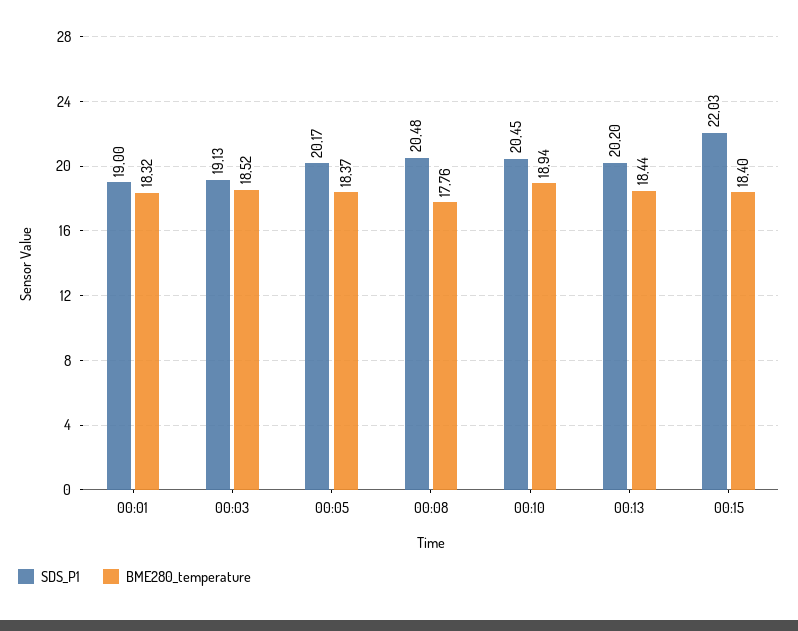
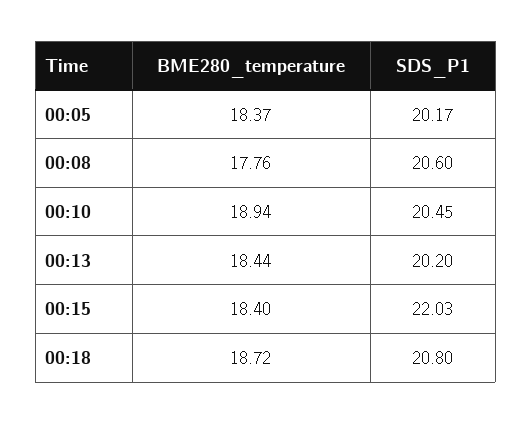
SDS_P1, 00:01: 19 -> none
BME280_temperature, 00:01: 18.32 -> none
SDS_P1, 00:03: 19.13 -> none
BME280_temperature, 00:03: 18.52 -> none
SDS_P1, 00:08: 20.48 -> 20.6
BME280_temperature, 00:18: none -> 18.72
SDS_P1, 00:18: none -> 20.8

